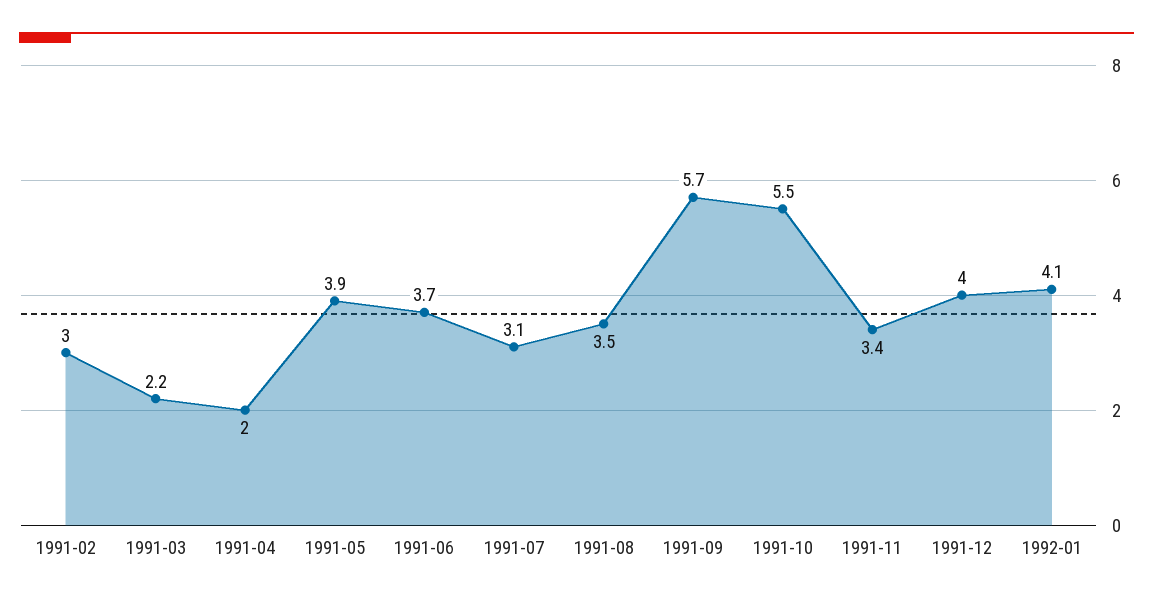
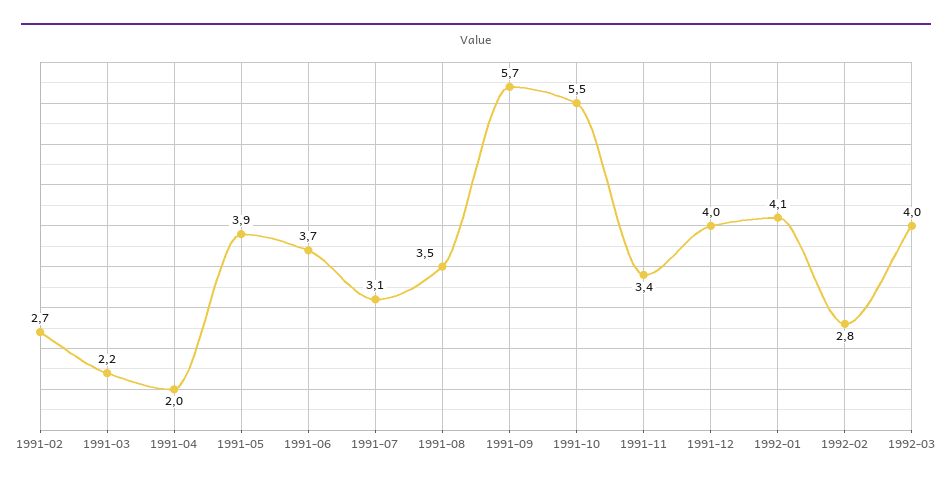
1991-02: 3 -> 2.7
1992-02: none -> 2.8
1992-03: none -> 4

